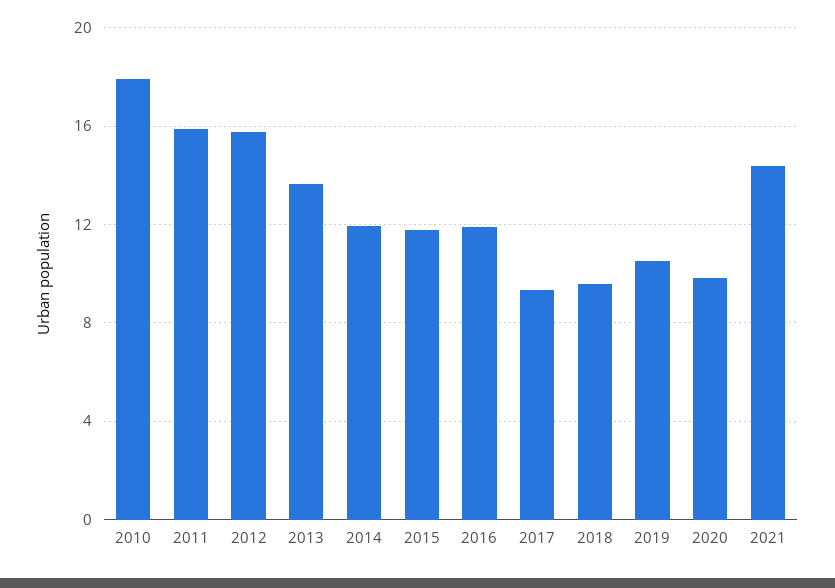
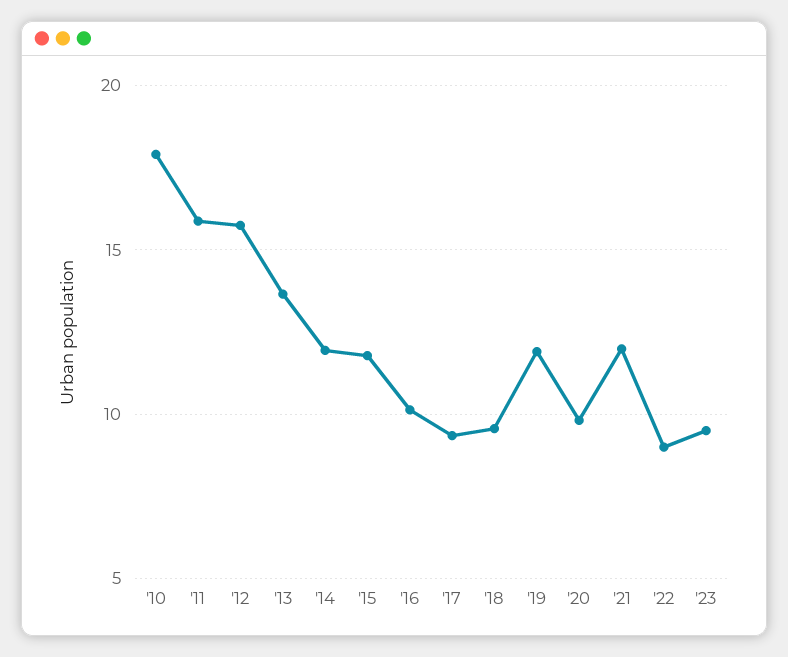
2016: 12 -> 10
2019: 10.5 -> 12
2021: 14.5 -> 12
'22: none -> 9
'23: none -> 9.5

